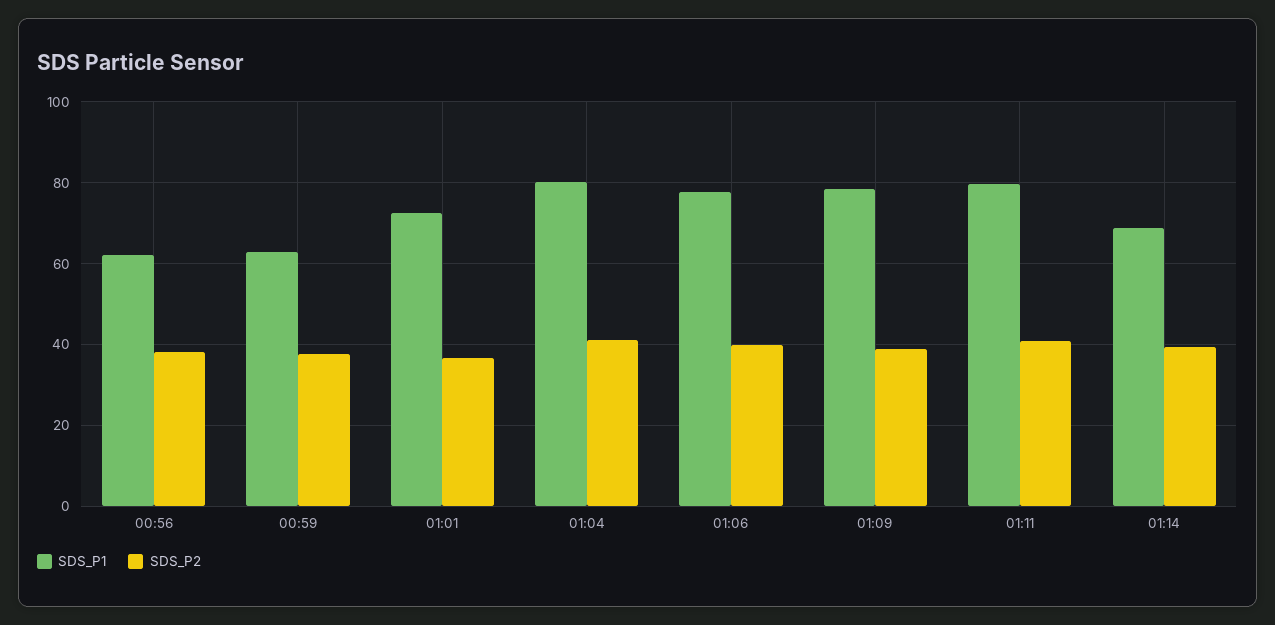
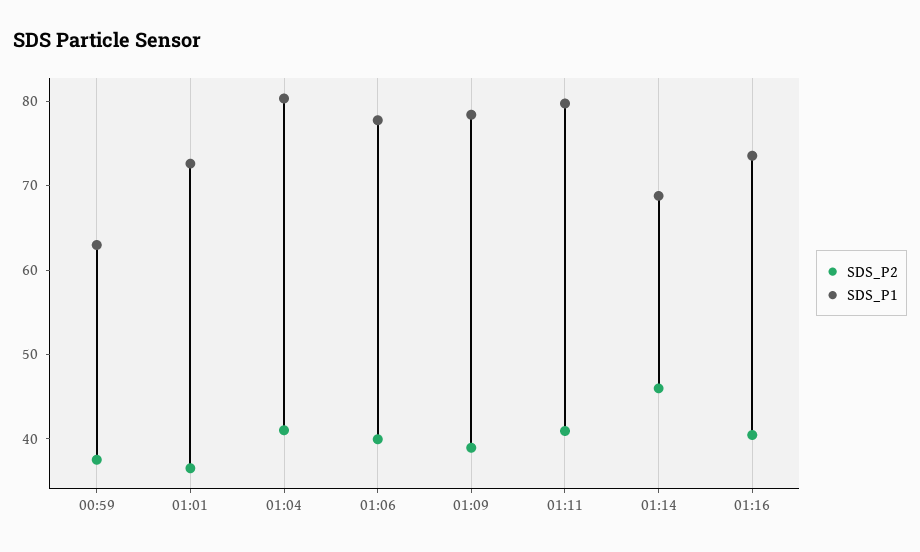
SDS_P1, 00:56: 62 -> none
SDS_P2, 00:56: 38 -> none
SDS_P2, 01:14: 40 -> 46
SDS_P2, 01:16: none -> 40
SDS_P1, 01:16: none -> 74

